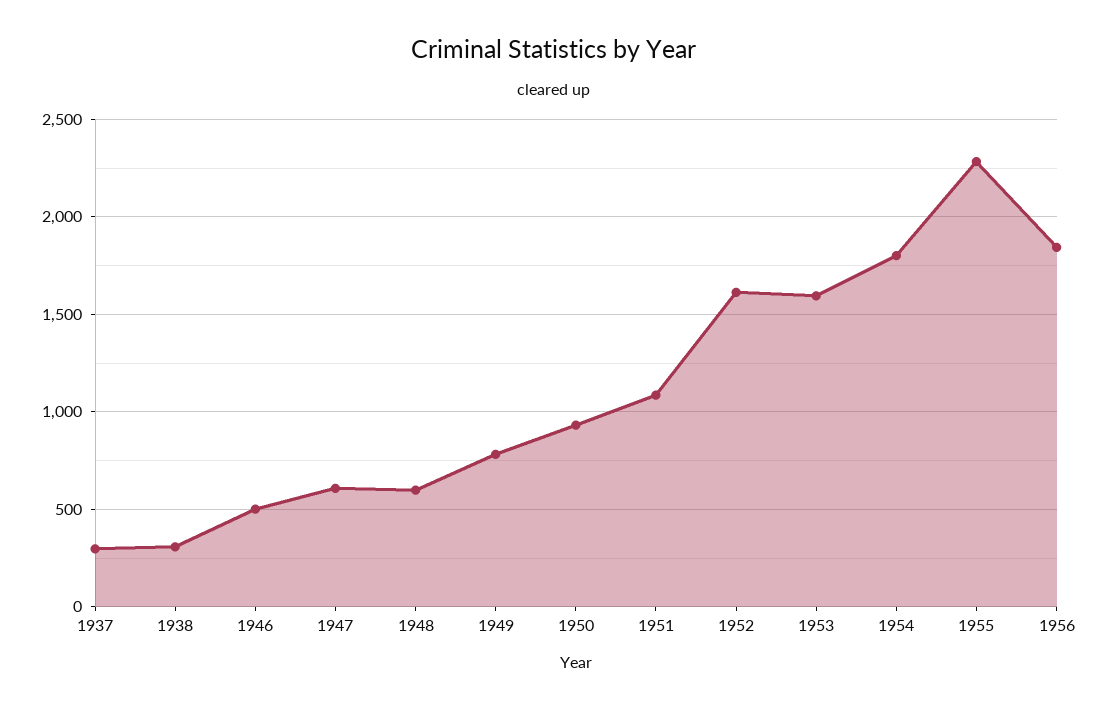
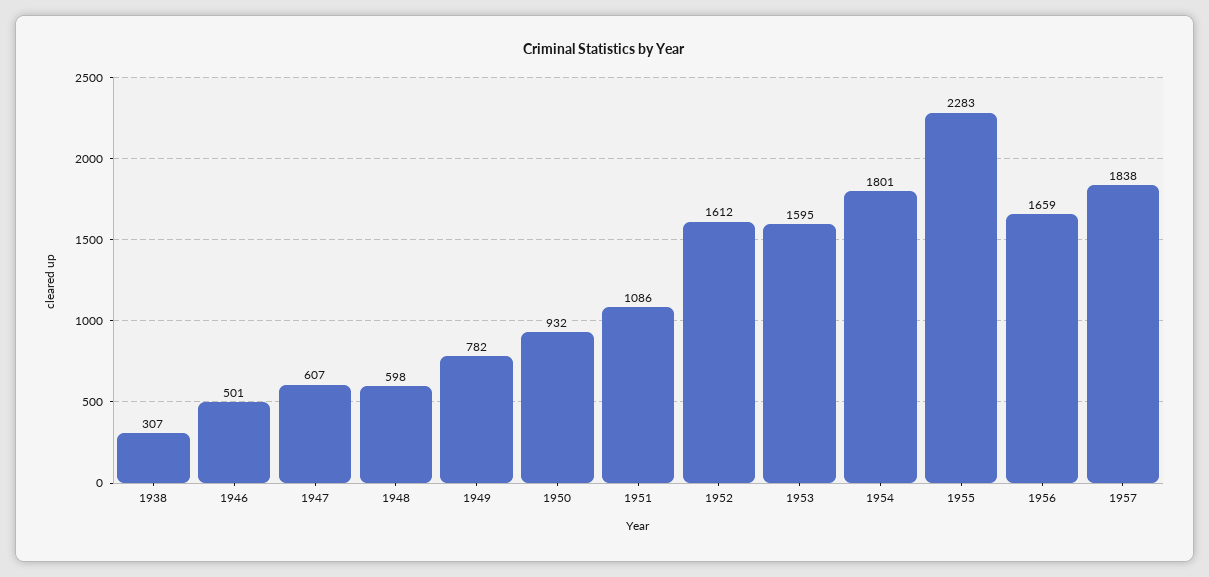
1937: 300 -> none
1956: 1850 -> 1659
1957: none -> 1838

